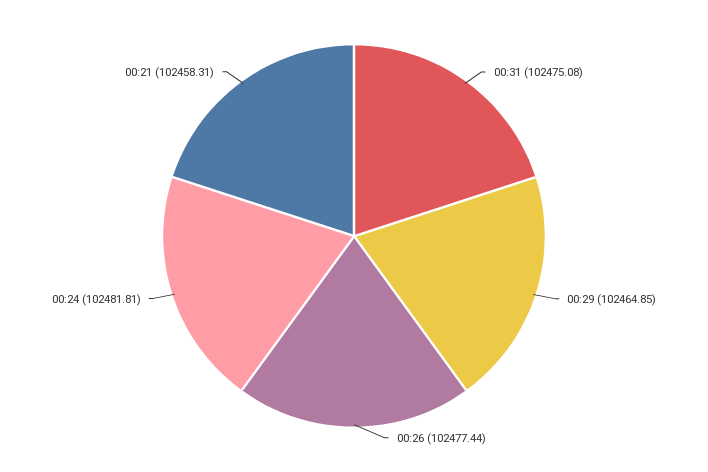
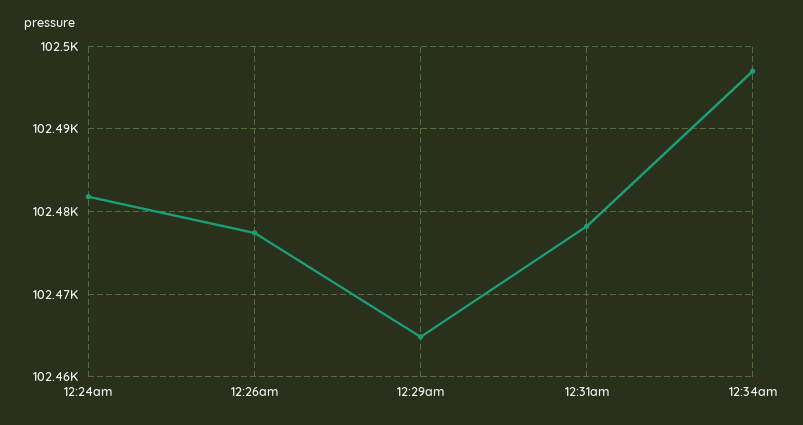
00:31: 102475.08 -> 102478
00:21: 102458.31 -> none
12:34am: none -> 102497

